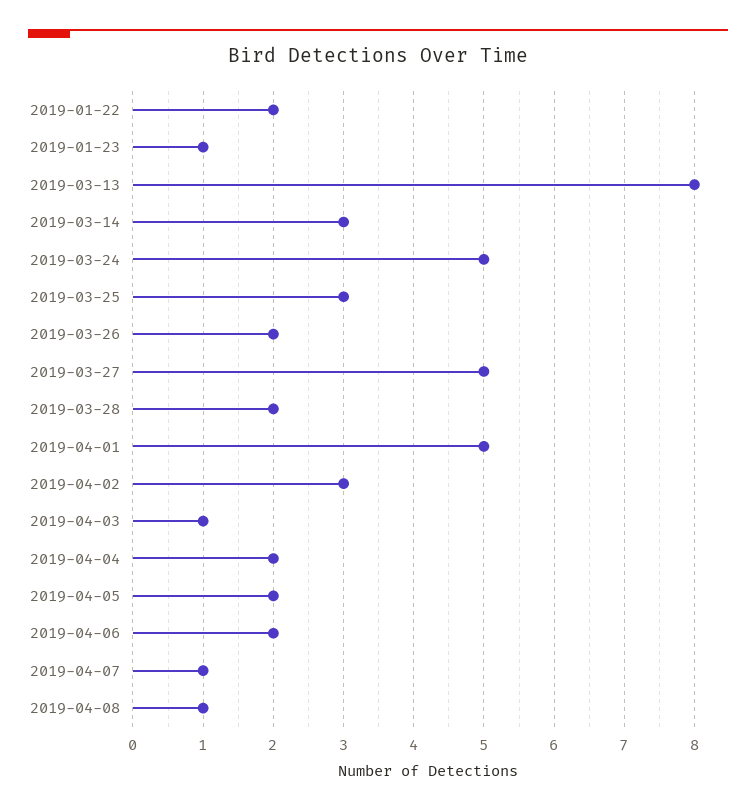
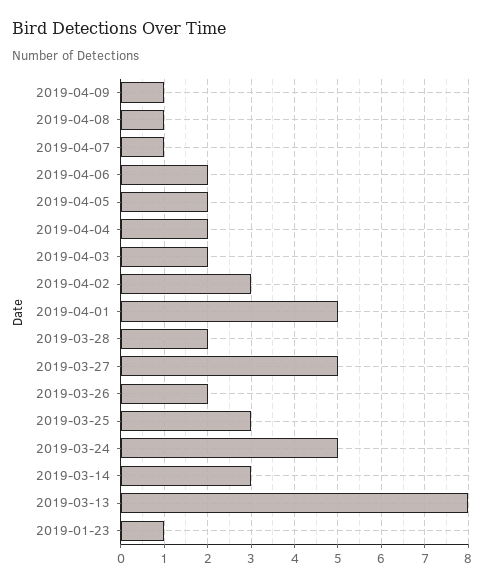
2019-01-22: 2 -> none
2019-04-03: 1 -> 2
2019-04-09: none -> 1

